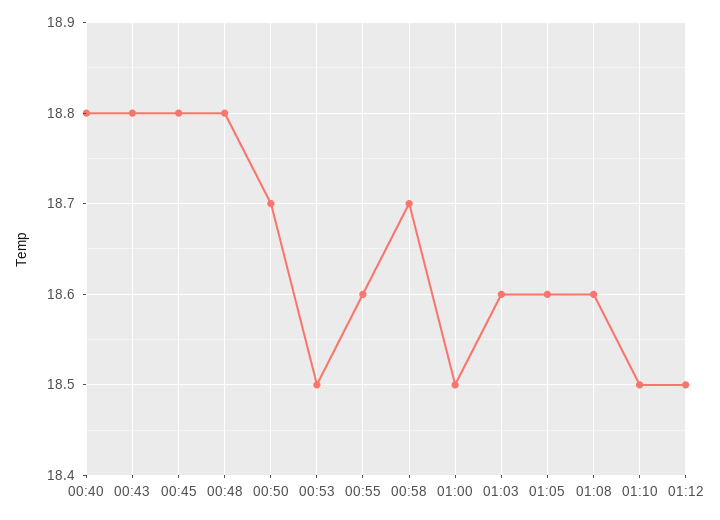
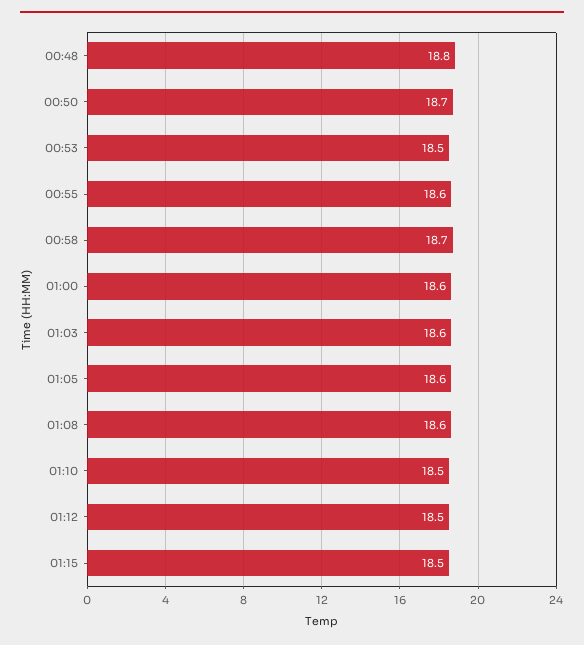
00:40: 18.8 -> none
00:43: 18.8 -> none
00:45: 18.8 -> none
01:00: 18.5 -> 18.6
01:15: none -> 18.5

